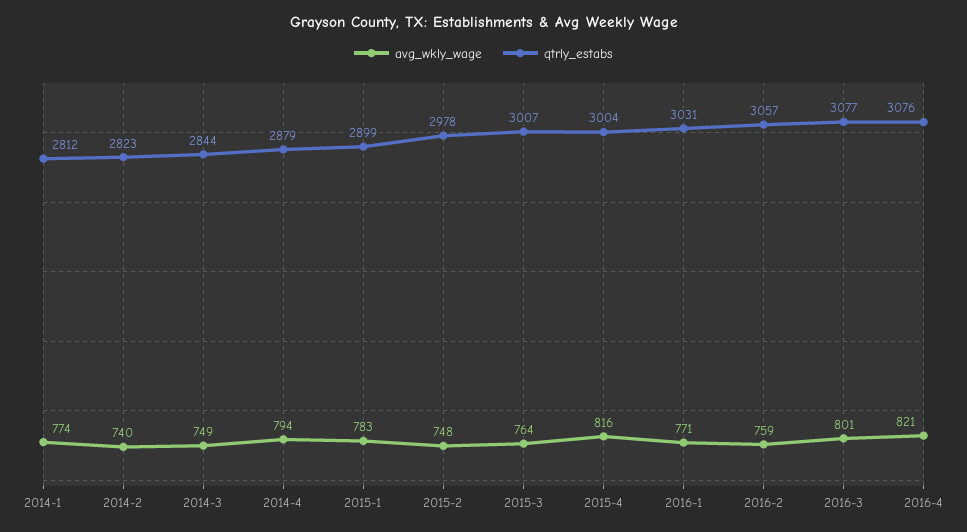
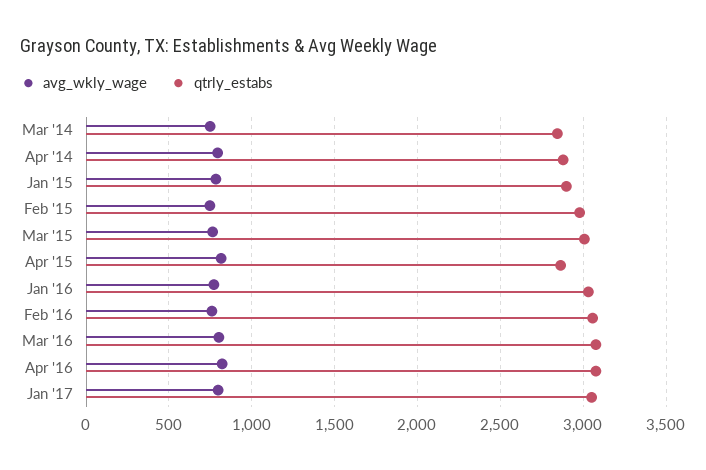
avg_wkly_wage, 2014-1: 774 -> none
qtrly_estabs, 2014-1: 2812 -> none
avg_wkly_wage, 2014-2: 740 -> none
qtrly_estabs, 2014-2: 2823 -> none
qtrly_estabs, 2015-4: 3004 -> 2850
avg_wkly_wage, Jan '17: none -> 800
qtrly_estabs, Jan '17: none -> 3050

